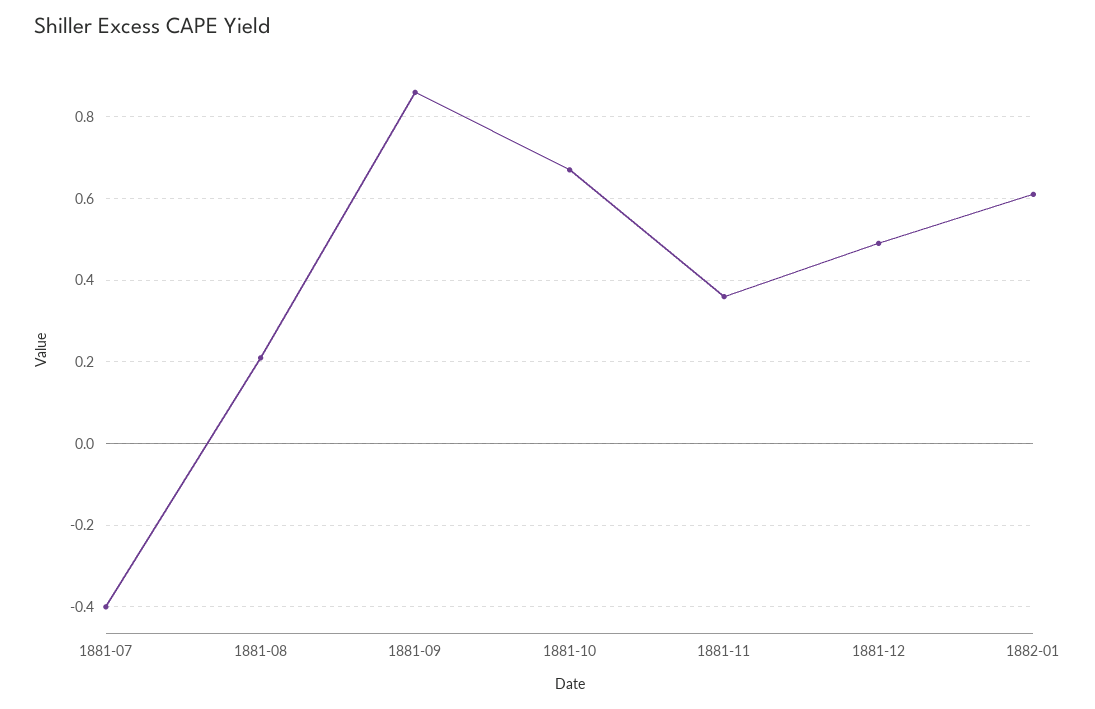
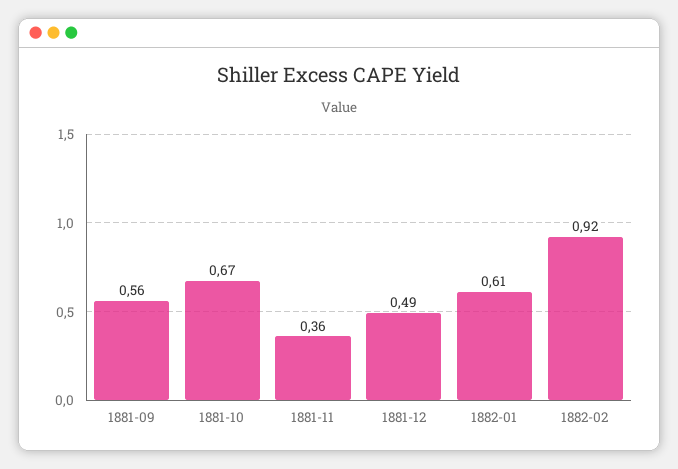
1881-07: -0.4 -> none
1881-08: 0.2 -> none
1881-09: 0.85 -> 0.56
1882-02: none -> 0.92

